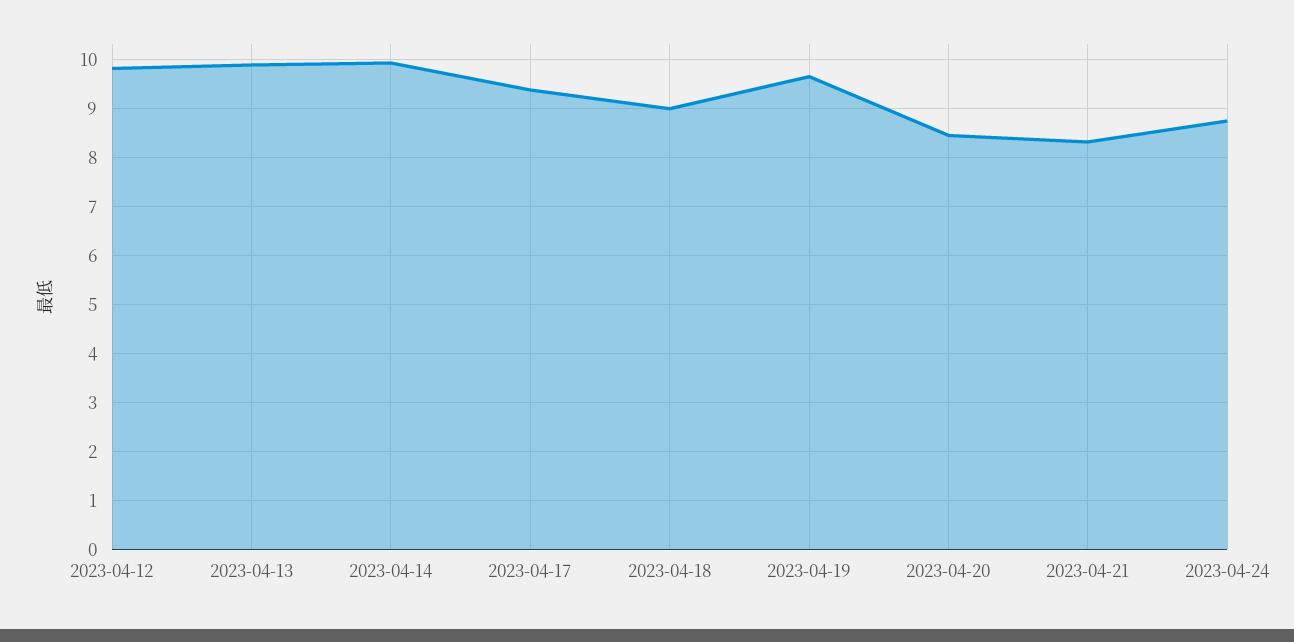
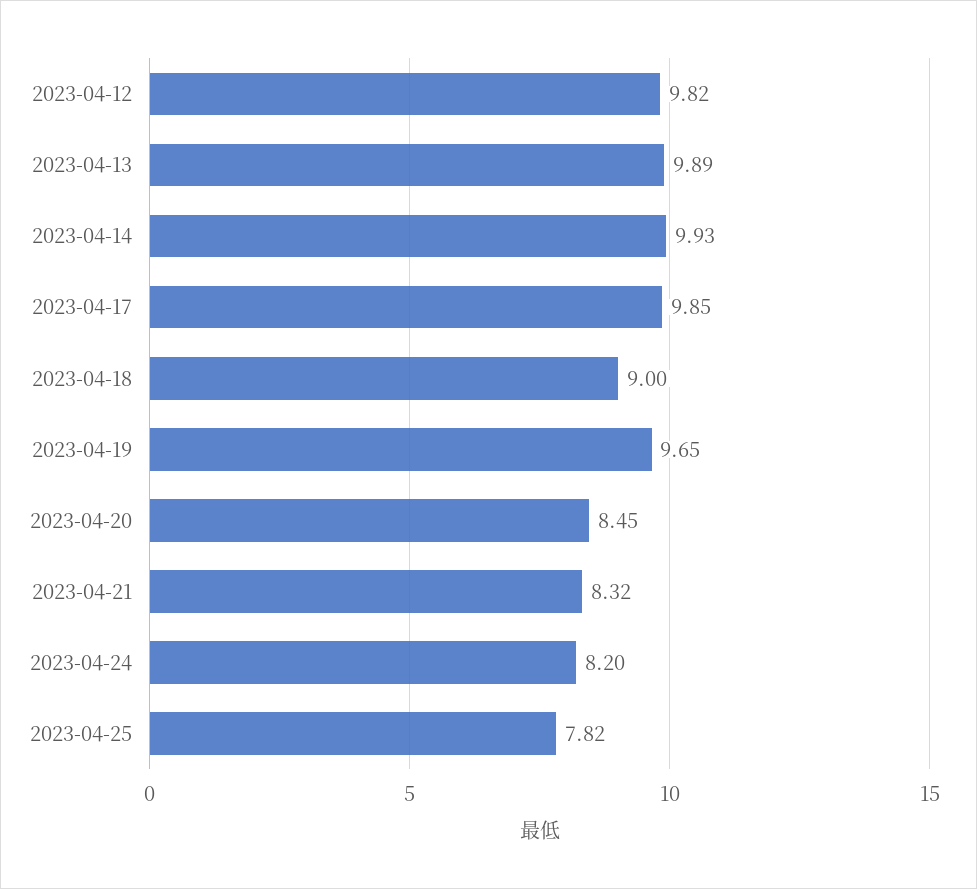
2023-04-17: 9.4 -> 9.85
2023-04-24: 8.8 -> 8.2
2023-04-25: none -> 7.82

